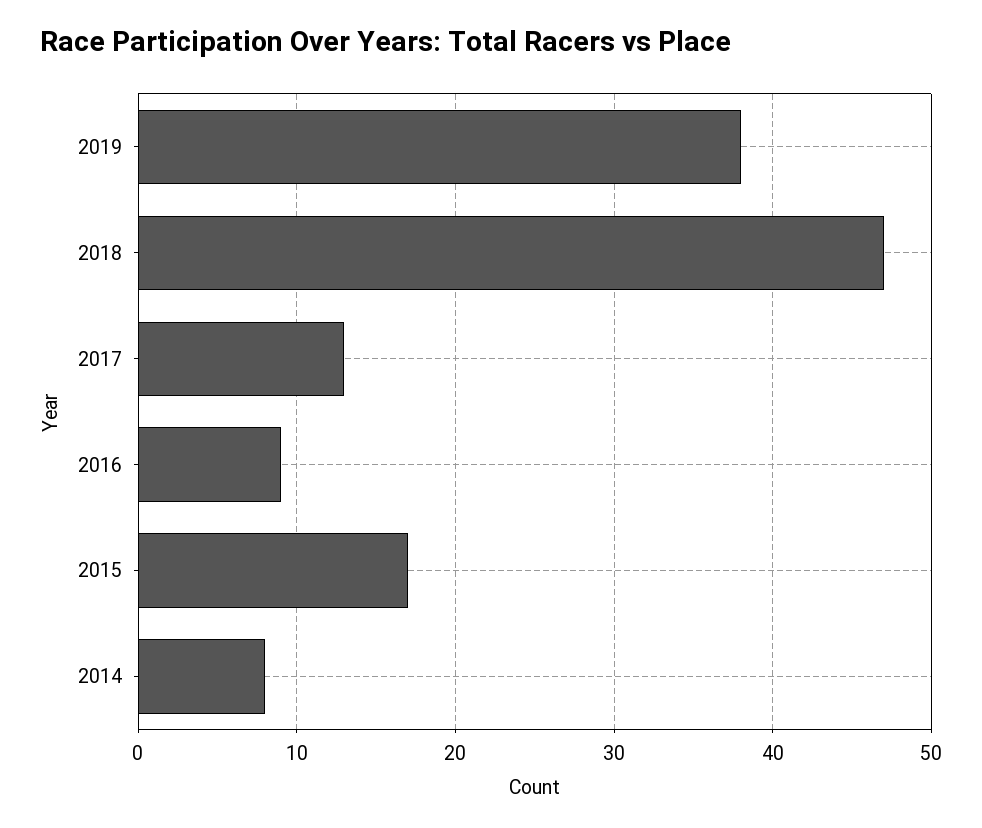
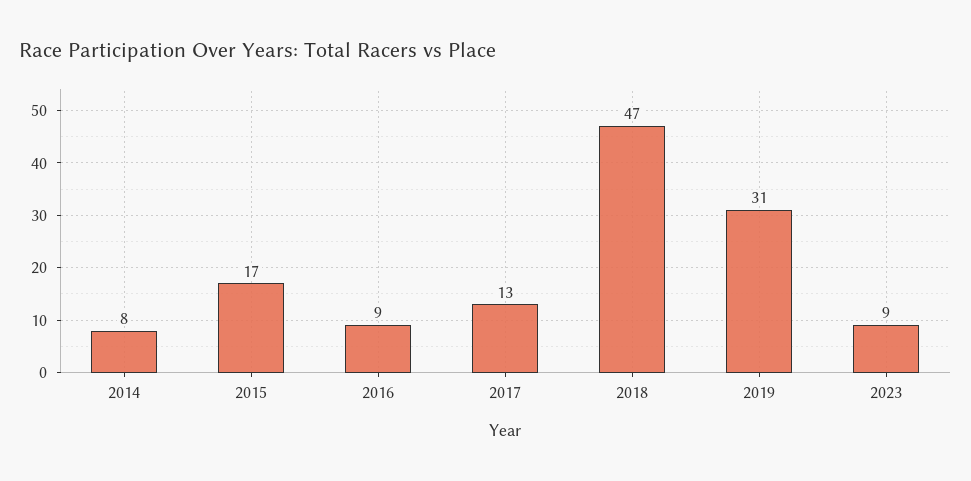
2019: 38 -> 31
2023: none -> 9

